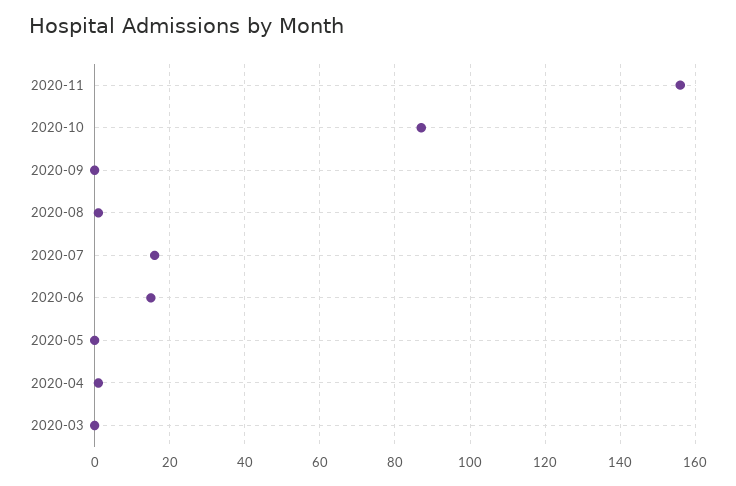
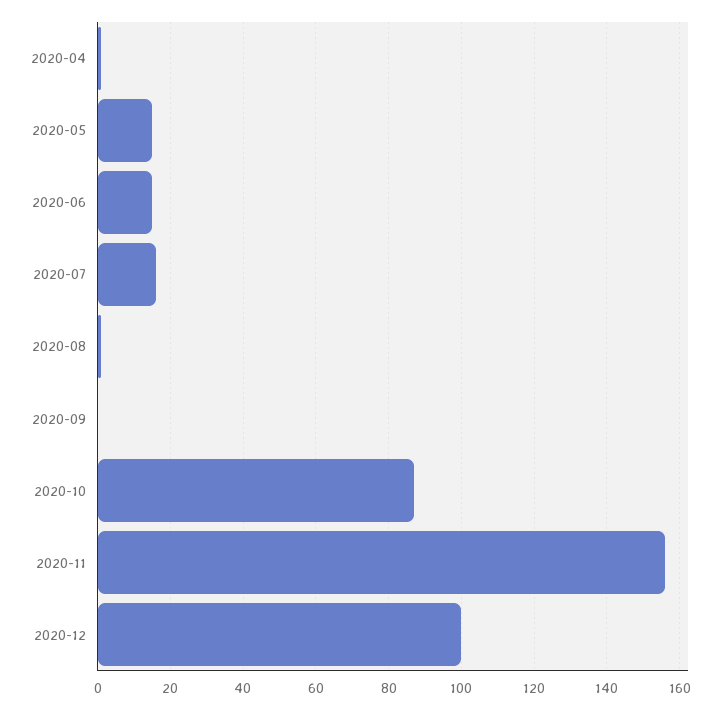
2020-05: 0 -> 15
2020-03: 0 -> none
2020-12: none -> 100

